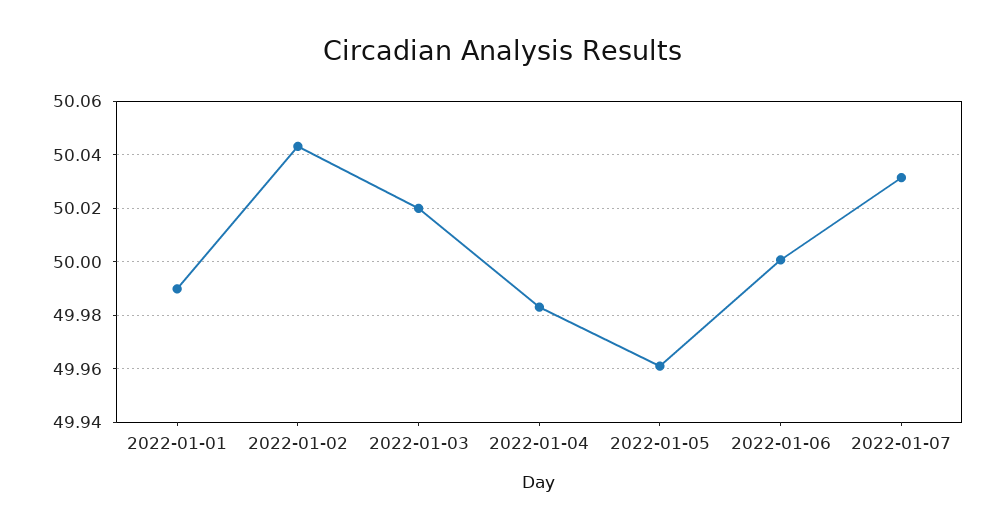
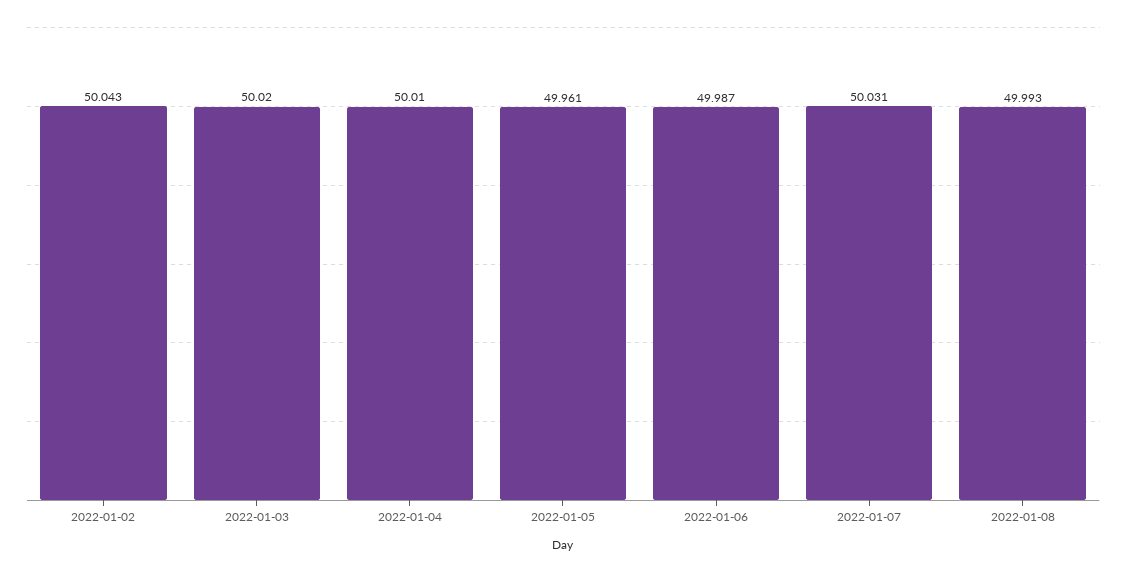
2022-01-01: 49.99 -> none
2022-01-04: 49.9825 -> 50.01
2022-01-06: 50 -> 49.987
2022-01-08: none -> 49.993

